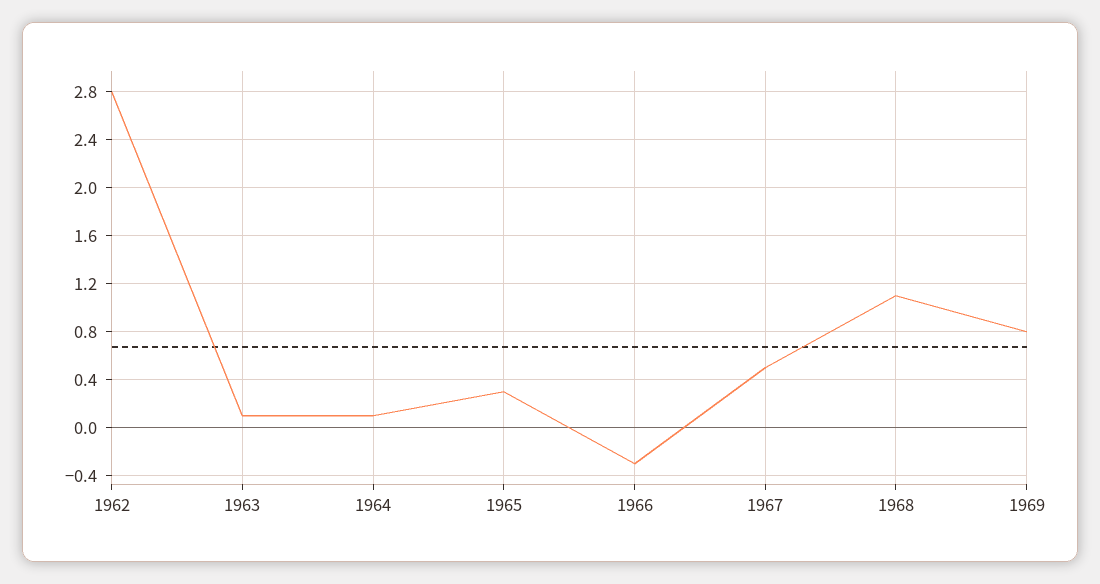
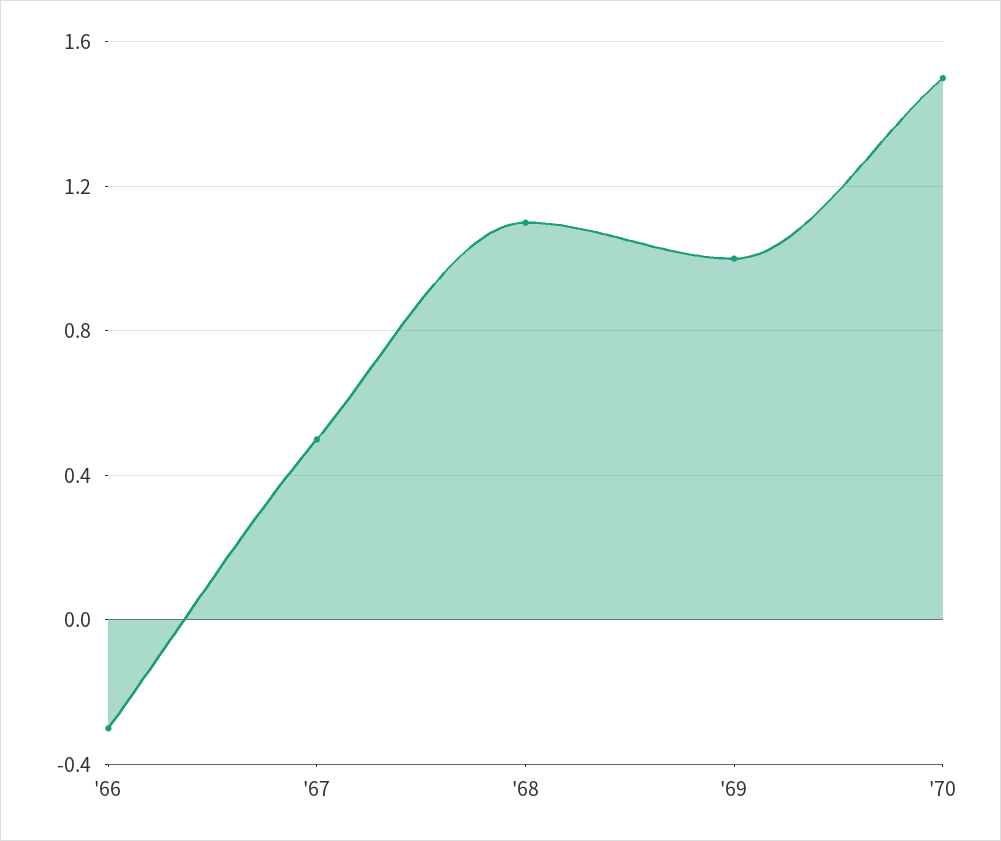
1962: 2.8 -> none
1963: 0.1 -> none
1964: 0.1 -> none
1965: 0.3 -> none
1969: 0.8 -> 1
'70: none -> 1.5

